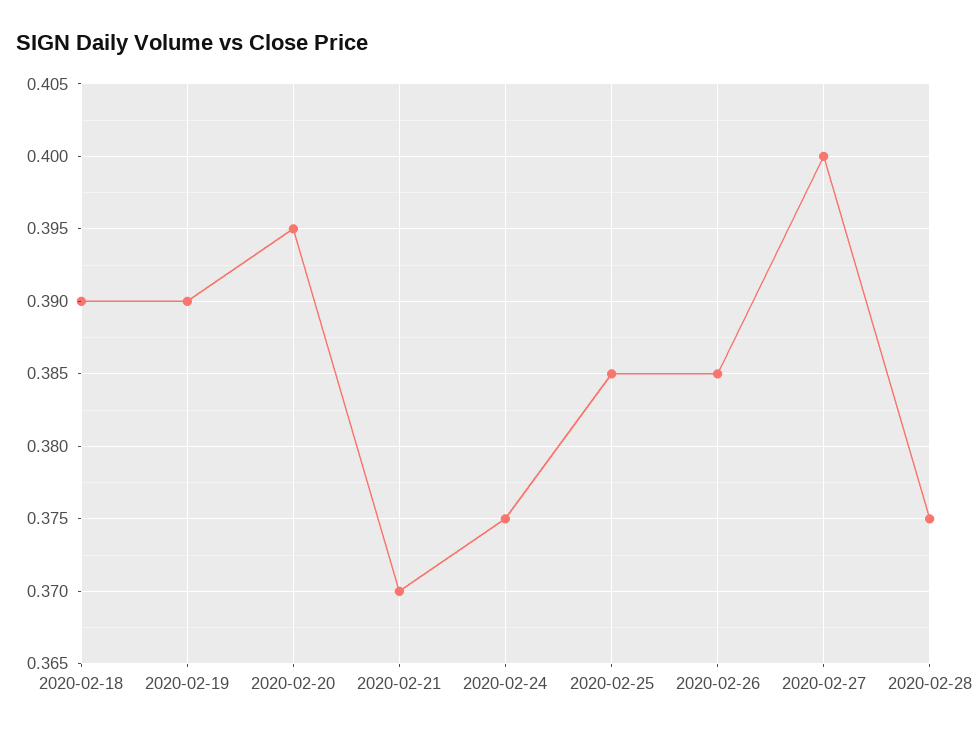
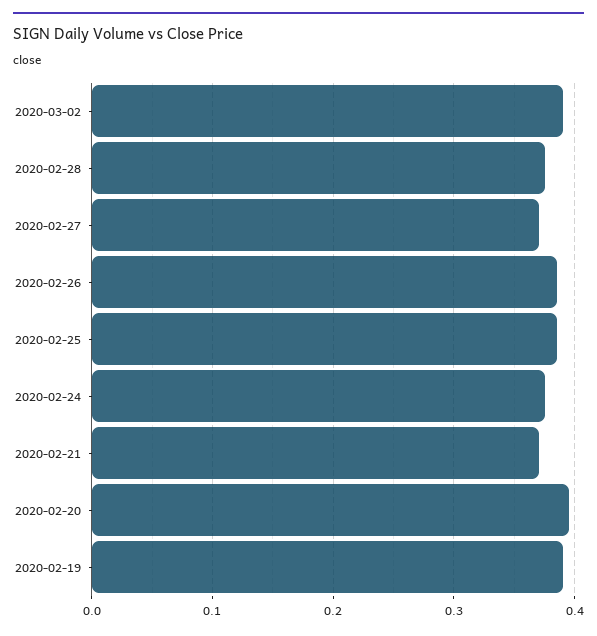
2020-02-18: 0.39 -> none
2020-02-27: 0.4 -> 0.37
2020-03-02: none -> 0.39

